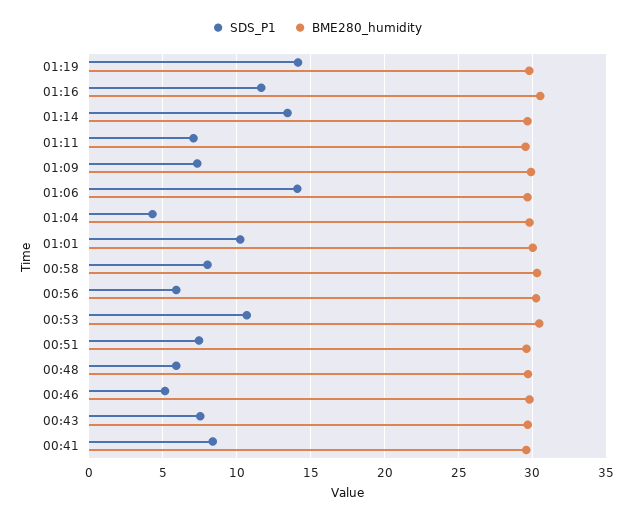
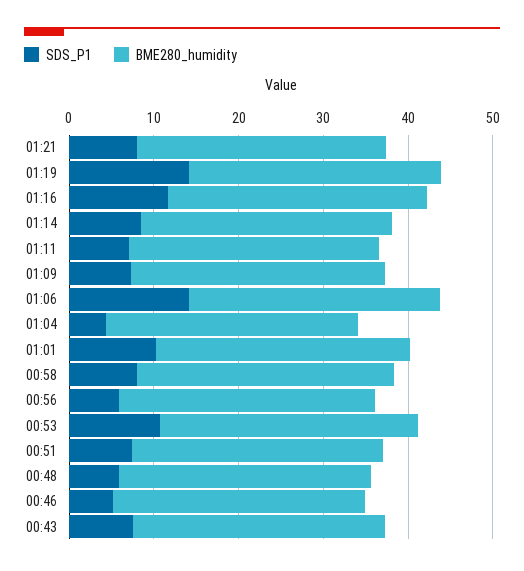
SDS_P1, 01:14: 13.5 -> 8
SDS_P1, 00:41: 8.5 -> none
BME280_humidity, 00:41: 29.5 -> none
SDS_P1, 01:21: none -> 8
BME280_humidity, 01:21: none -> 30

